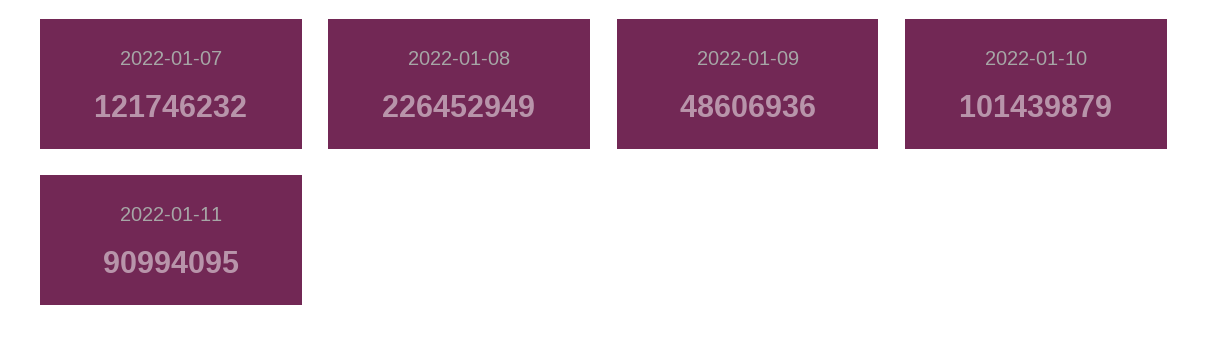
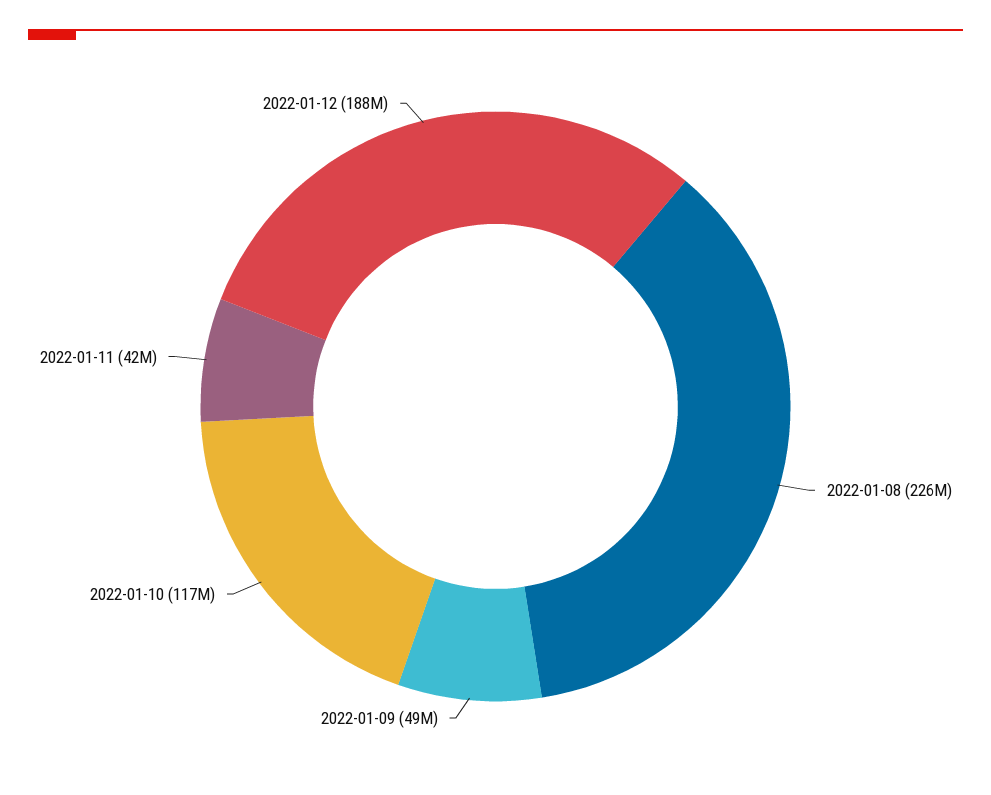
2022-01-07: 121746232 -> none
2022-01-10: 101439879 -> 117000000
2022-01-11: 90994095 -> 42000000
2022-01-12: none -> 188000000

